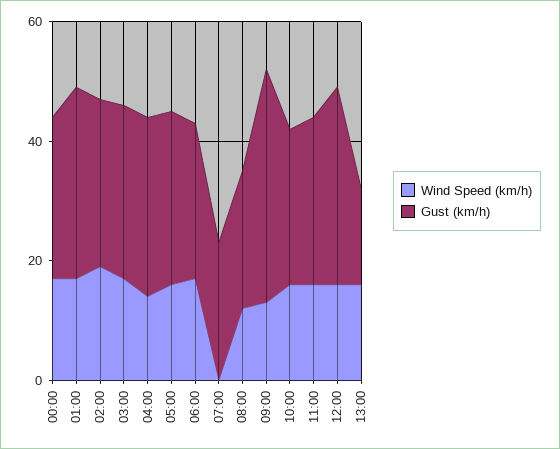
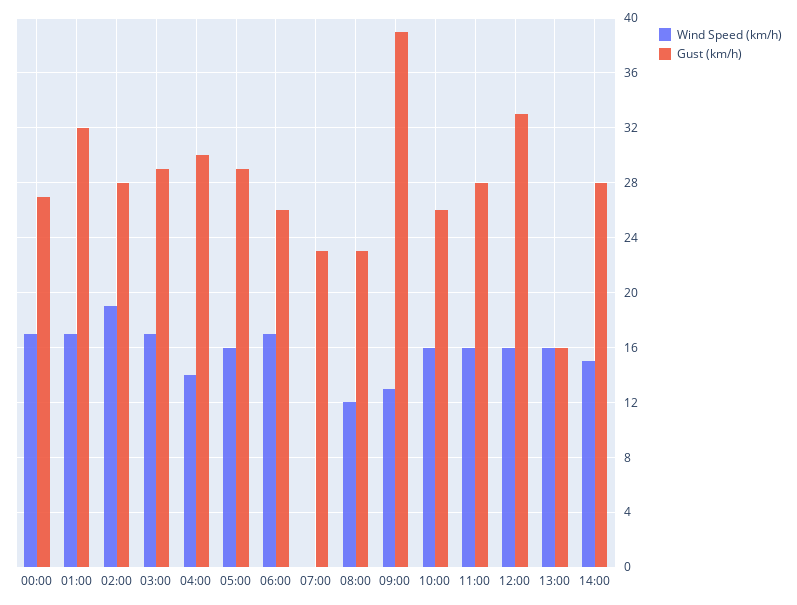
Wind Speed (km/h), 14:00: none -> 15
Gust (km/h), 14:00: none -> 28

